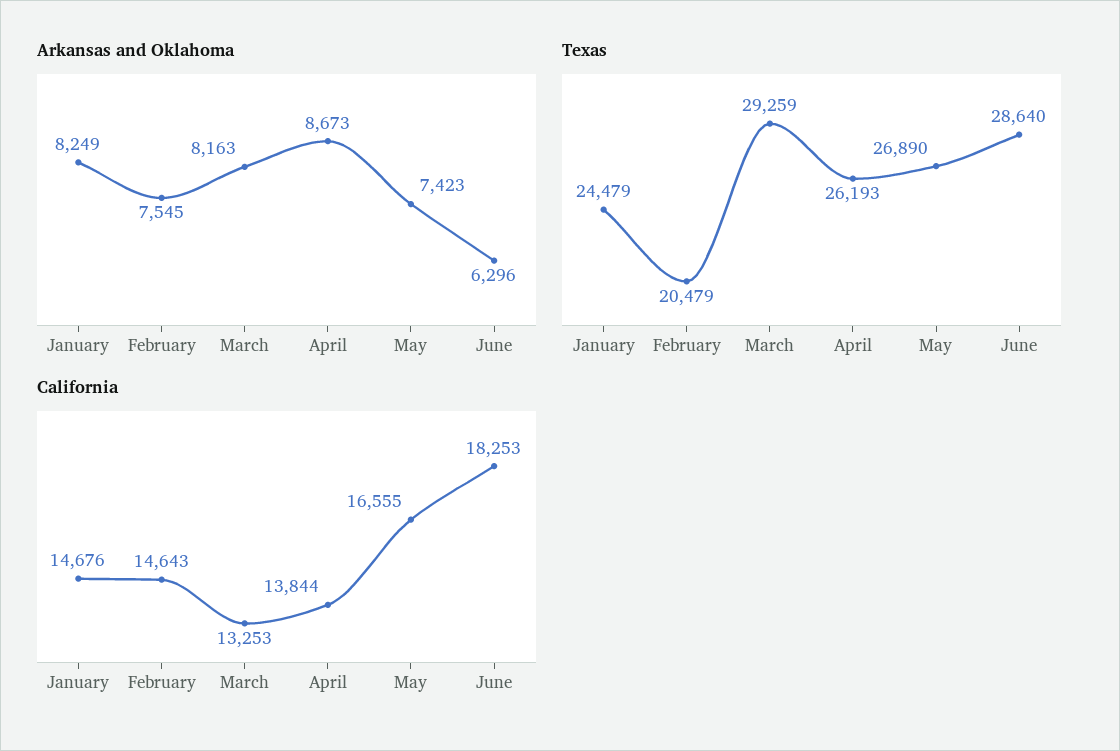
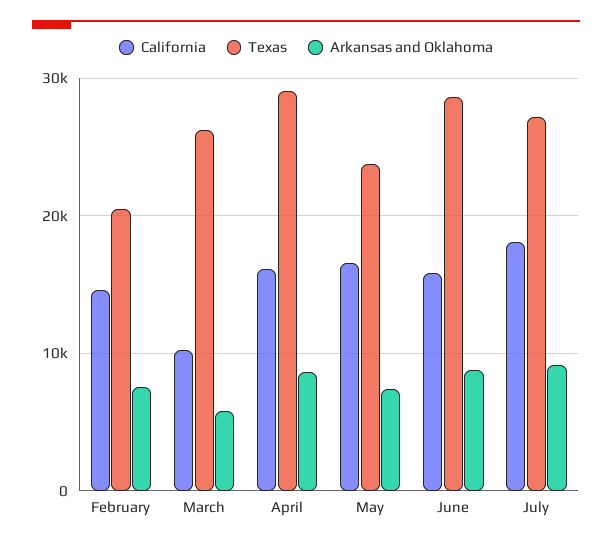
Arkansas and Oklahoma, January: 8249 -> none
Arkansas and Oklahoma, March: 8163 -> 6000
Arkansas and Oklahoma, June: 6296 -> 9000
Texas, January: 24479 -> none
Texas, March: 29259 -> 26000
Texas, April: 26193 -> 29000
Texas, May: 26890 -> 24000
California, January: 14676 -> none
California, March: 13253 -> 10000
California, April: 13844 -> 16000
California, June: 18253 -> 16000
California, July: none -> 18000
Texas, July: none -> 27000
Arkansas and Oklahoma, July: none -> 9000

